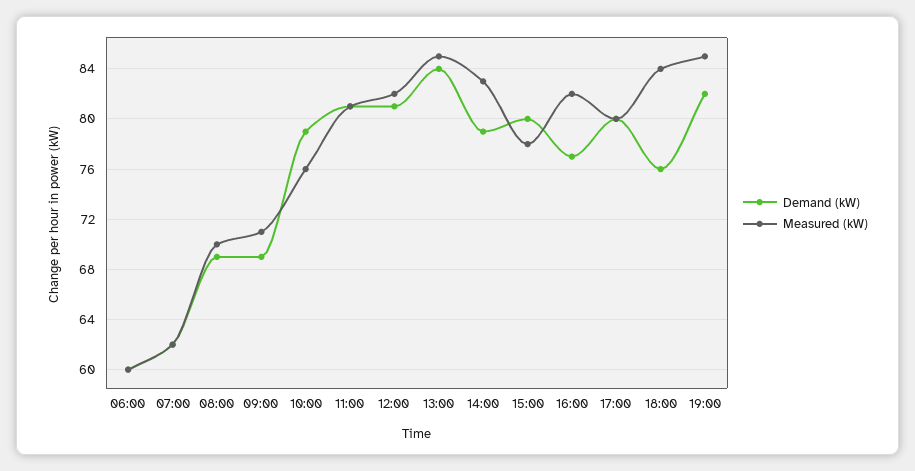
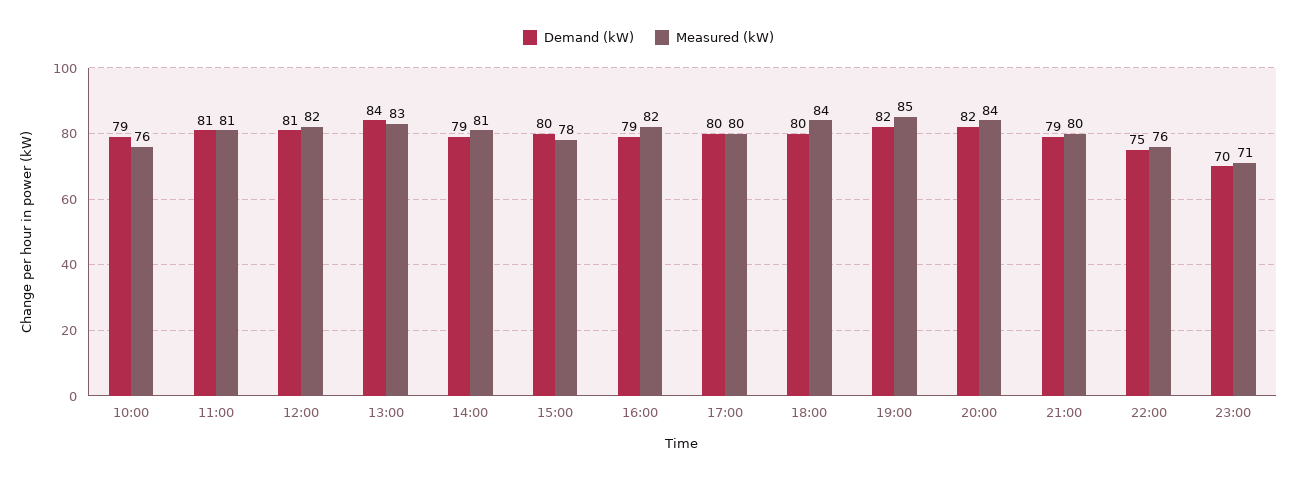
Demand (kW), 06:00: 60 -> none
Measured (kW), 06:00: 60 -> none
Demand (kW), 07:00: 62 -> none
Measured (kW), 07:00: 62 -> none
Demand (kW), 08:00: 69 -> none
Measured (kW), 08:00: 70 -> none
Demand (kW), 09:00: 69 -> none
Measured (kW), 09:00: 71 -> none
Measured (kW), 13:00: 85 -> 83
Measured (kW), 14:00: 83 -> 81
Demand (kW), 16:00: 77 -> 79
Demand (kW), 18:00: 76 -> 80
Demand (kW), 20:00: none -> 82
Measured (kW), 20:00: none -> 84
Demand (kW), 21:00: none -> 79
Measured (kW), 21:00: none -> 80
Demand (kW), 22:00: none -> 75
Measured (kW), 22:00: none -> 76
Demand (kW), 23:00: none -> 70
Measured (kW), 23:00: none -> 71

